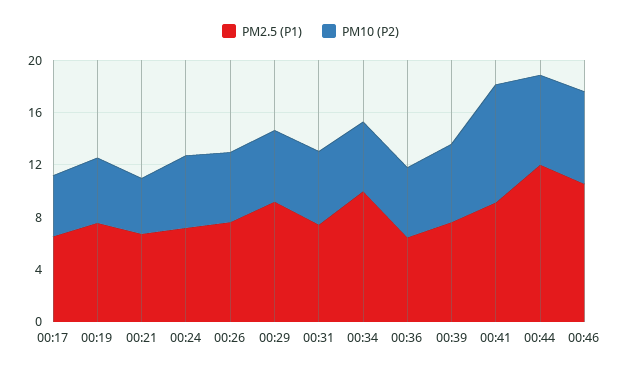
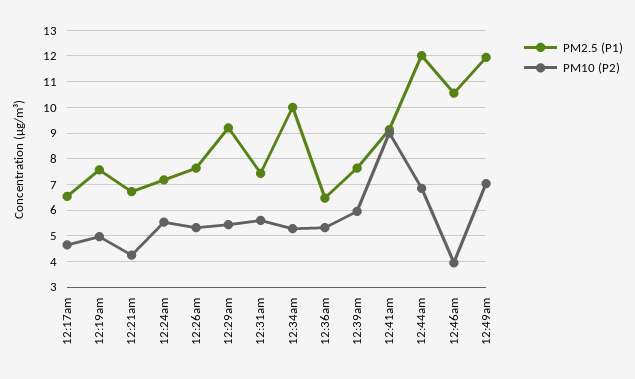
PM10 (P2), 00:46: 7 -> 4
PM2.5 (P1), 12:49am: none -> 12
PM10 (P2), 12:49am: none -> 7

